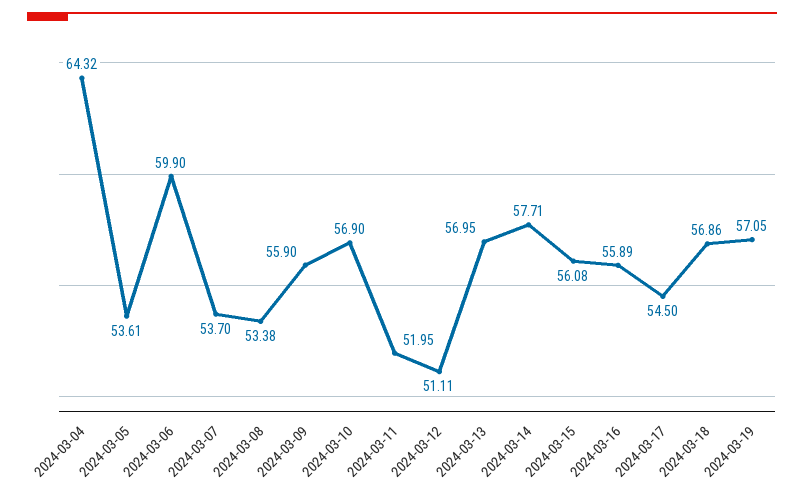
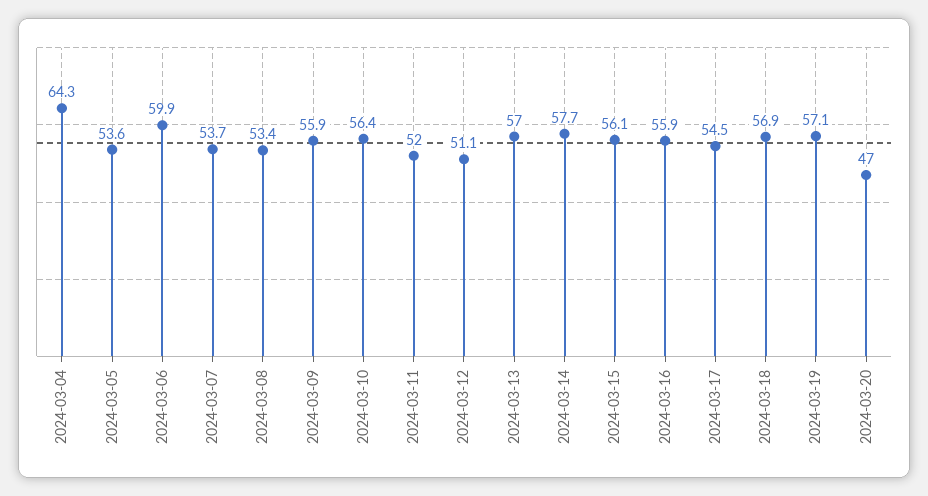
2024-03-10: 56.9 -> 56.4
2024-03-20: none -> 47

